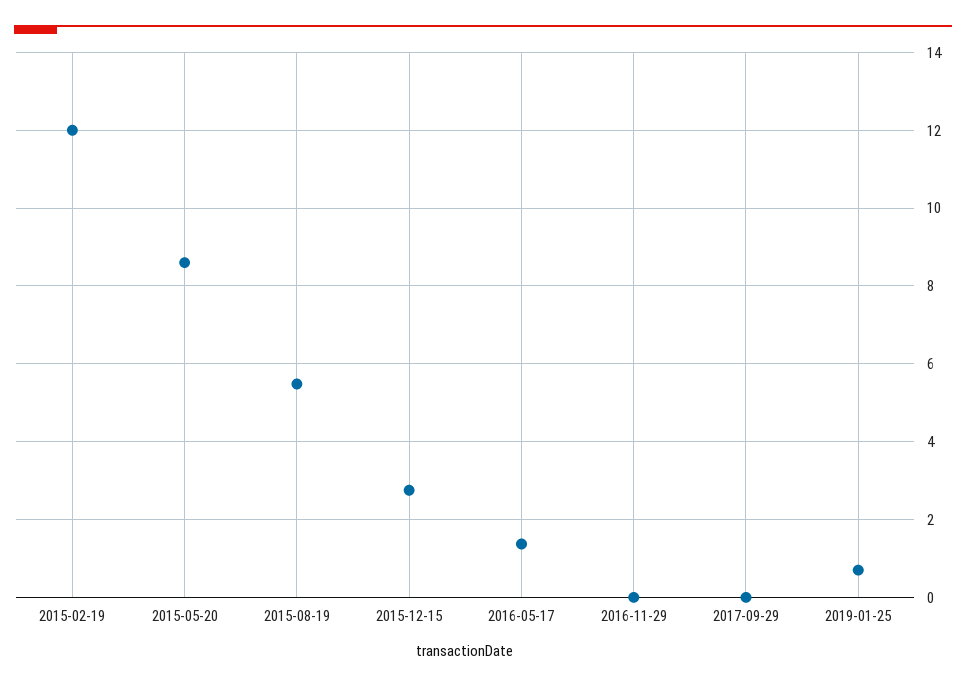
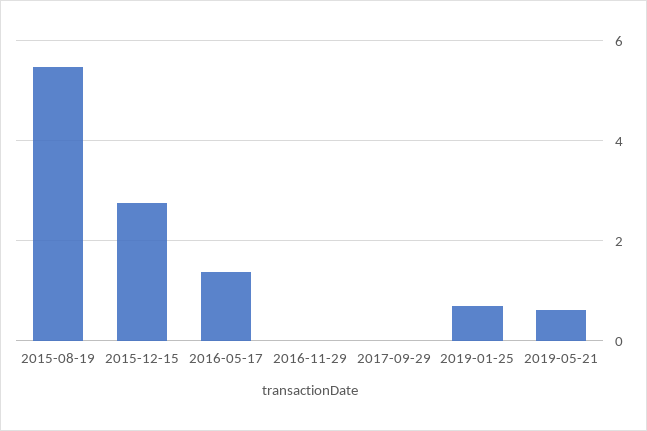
2015-02-19: 12 -> none
2015-05-20: 8.6 -> none
2019-05-21: none -> 0.6

